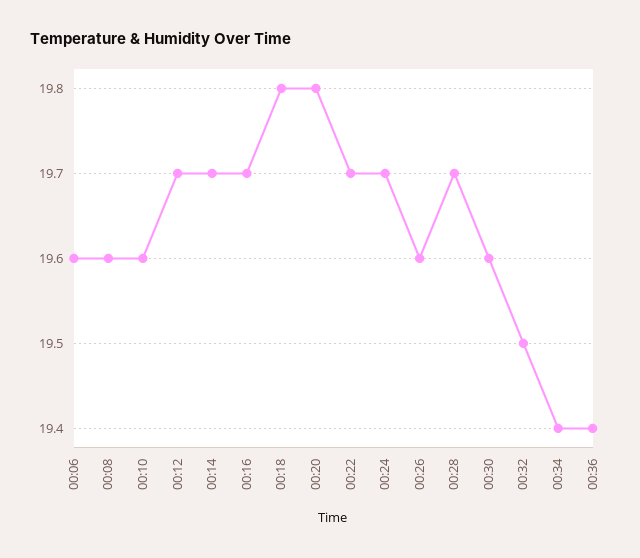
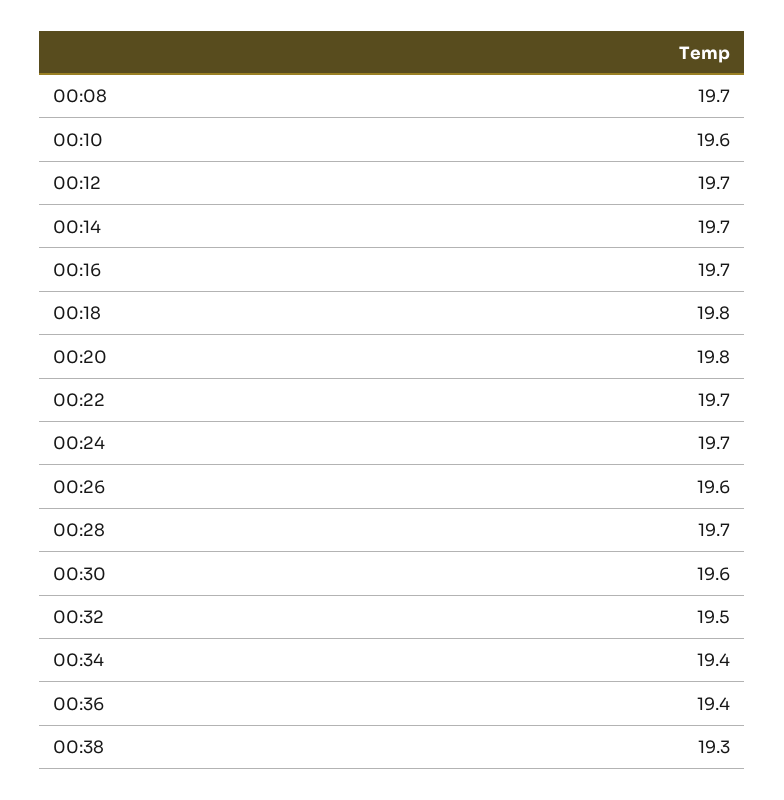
00:06: 19.6 -> none
00:08: 19.6 -> 19.7
00:38: none -> 19.3

